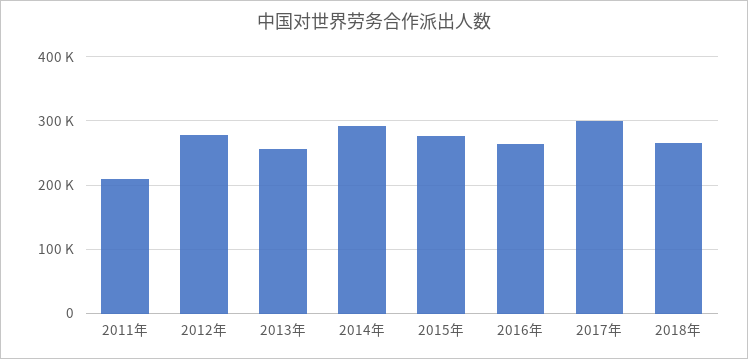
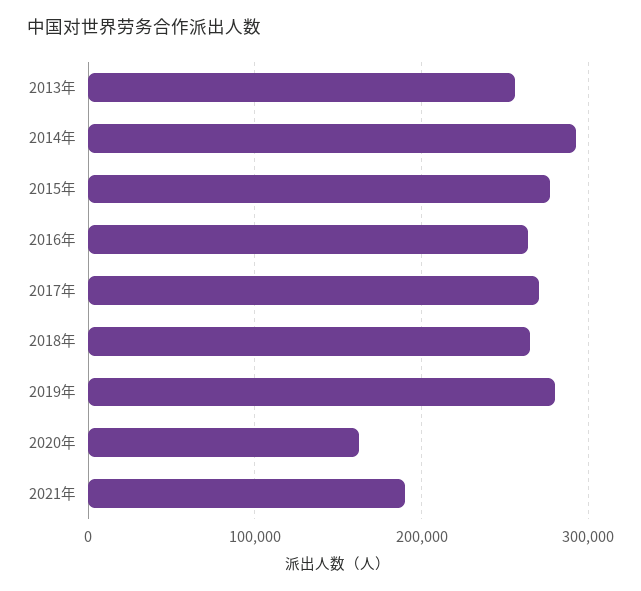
2011年: 210000 -> none
2012年: 280000 -> none
2017年: 300000 -> 270000
2019年: none -> 280000
2020年: none -> 160000
2021年: none -> 190000

